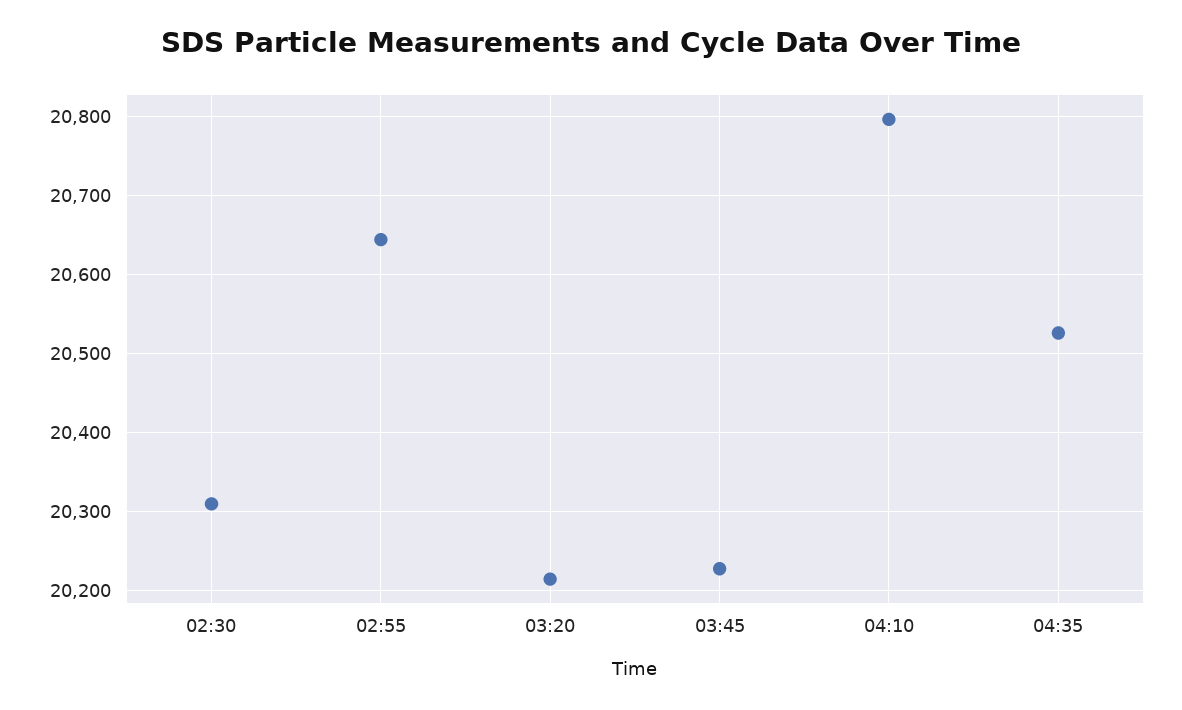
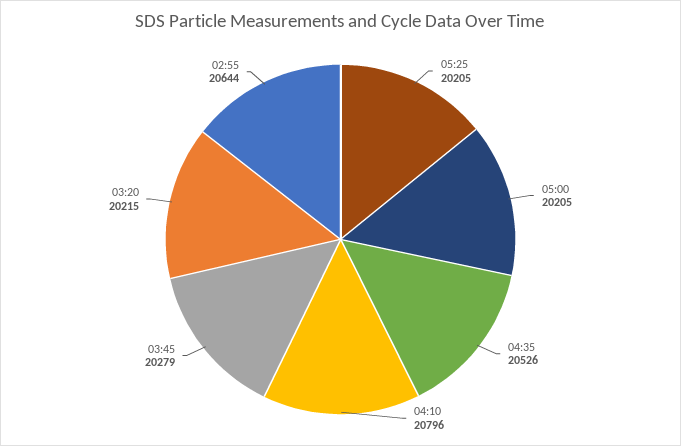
02:30: 20310 -> none
03:45: 20230 -> 20279
05:25: none -> 20205
05:00: none -> 20205

